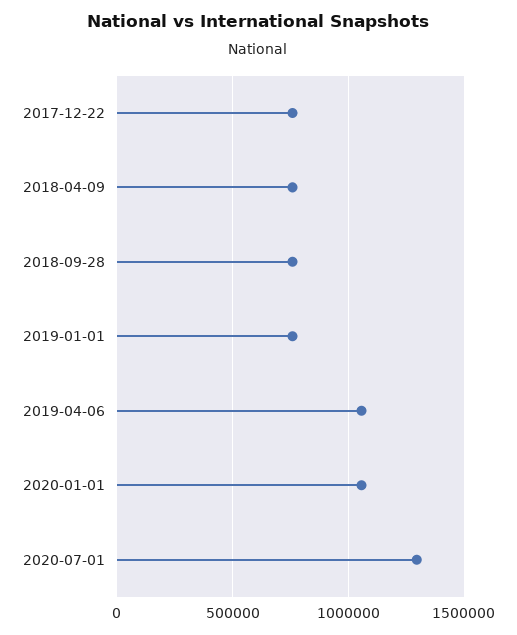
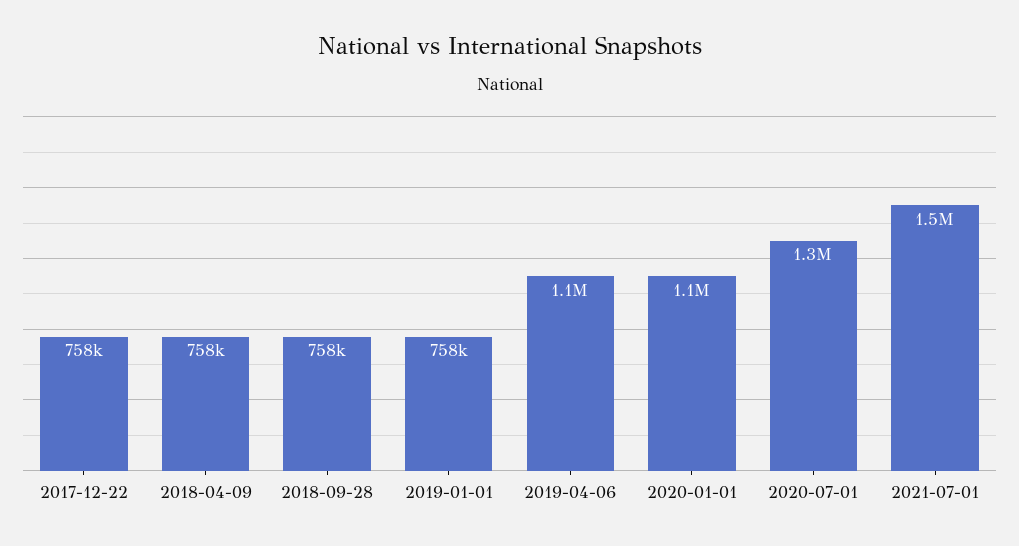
2021-07-01: none -> 1500000

